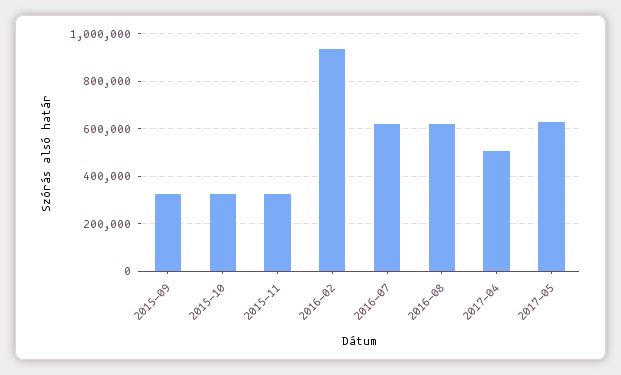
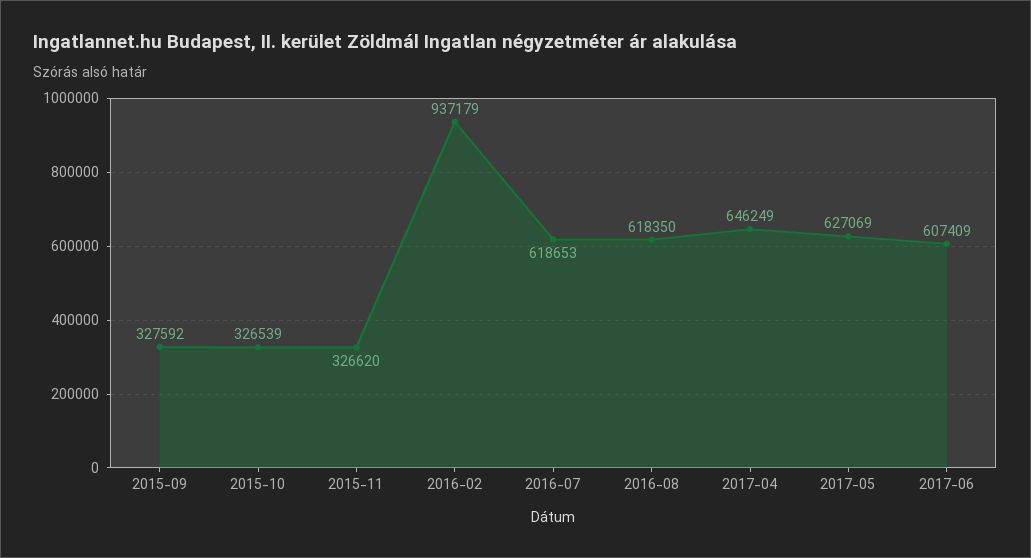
2017-04: 500000 -> 646249
2017-06: none -> 607409

